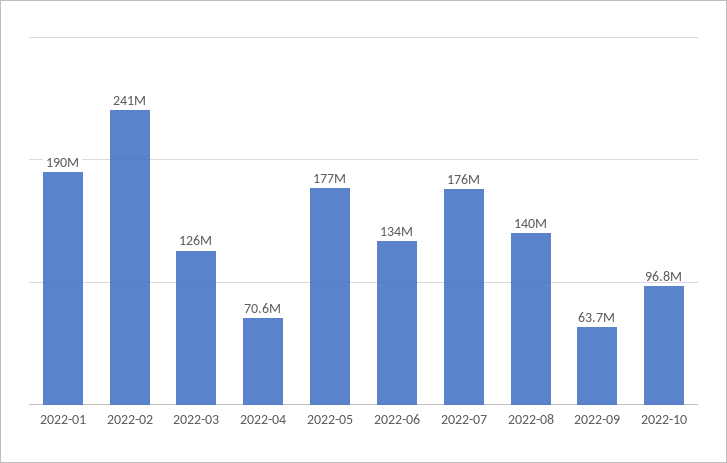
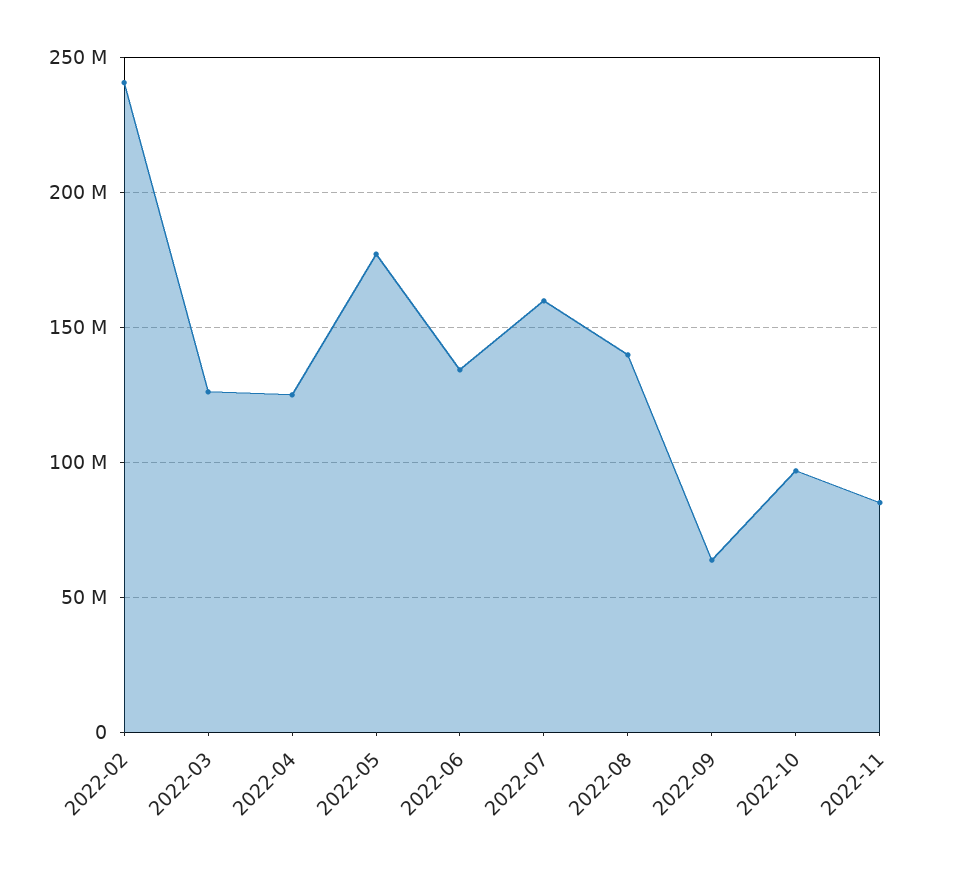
2022-01: 190000000 -> none
2022-04: 70600000 -> 125000000
2022-07: 176000000 -> 160000000
2022-11: none -> 85000000

